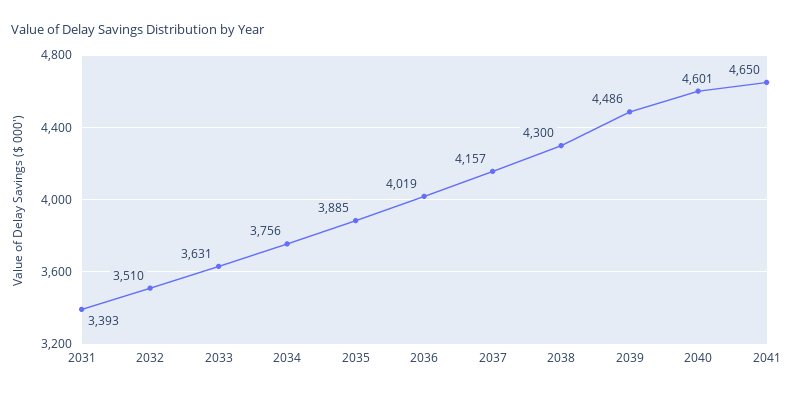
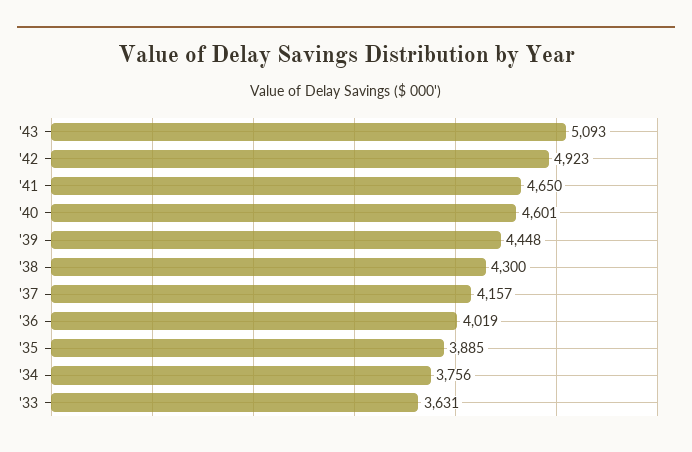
2031: 3393 -> none
2032: 3510 -> none
2039: 4486 -> 4448
'43: none -> 5093
'42: none -> 4923

